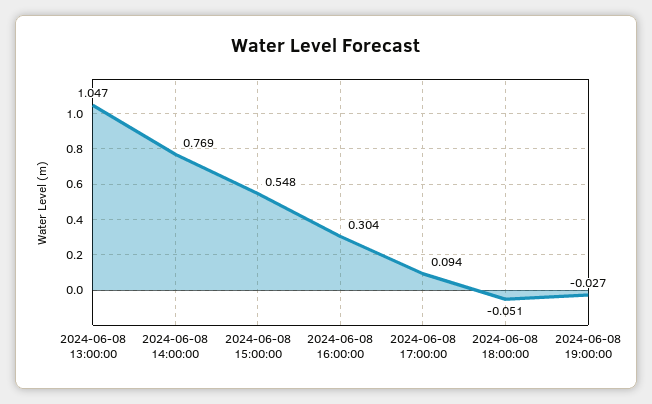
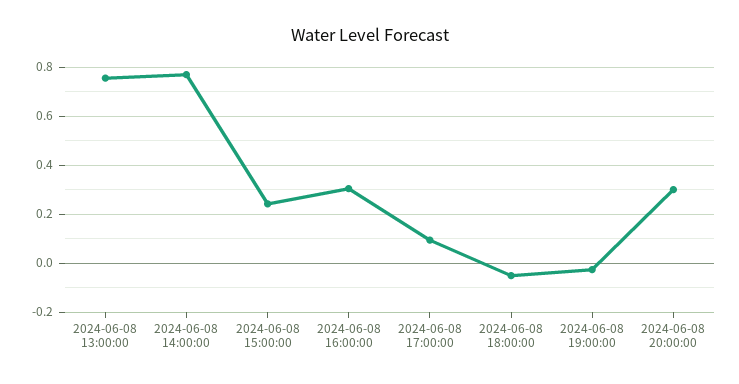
2024-06-08 13:00:00: 1.047 -> 0.75
2024-06-08 15:00:00: 0.548 -> 0.25
2024-06-08 20:00:00: none -> 0.3

